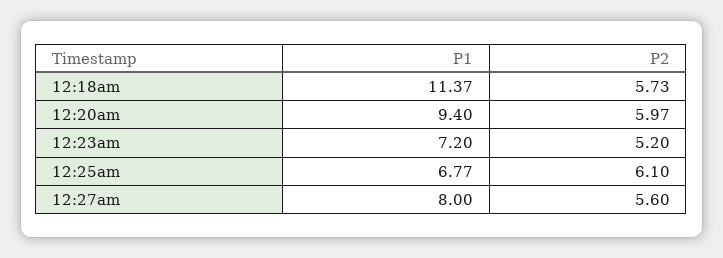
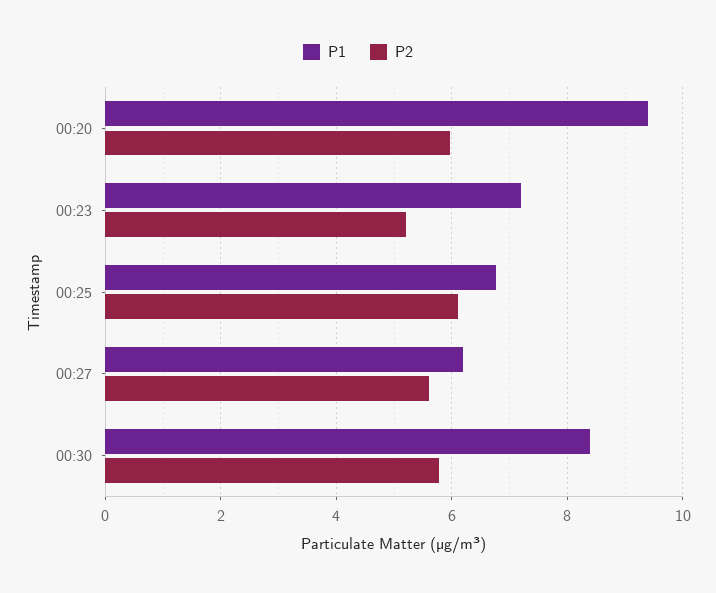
P1, 12:18am: 11.37 -> none
P2, 12:18am: 5.73 -> none
P1, 12:27am: 8 -> 6.2
P1, 00:30: none -> 8.4
P2, 00:30: none -> 5.8

